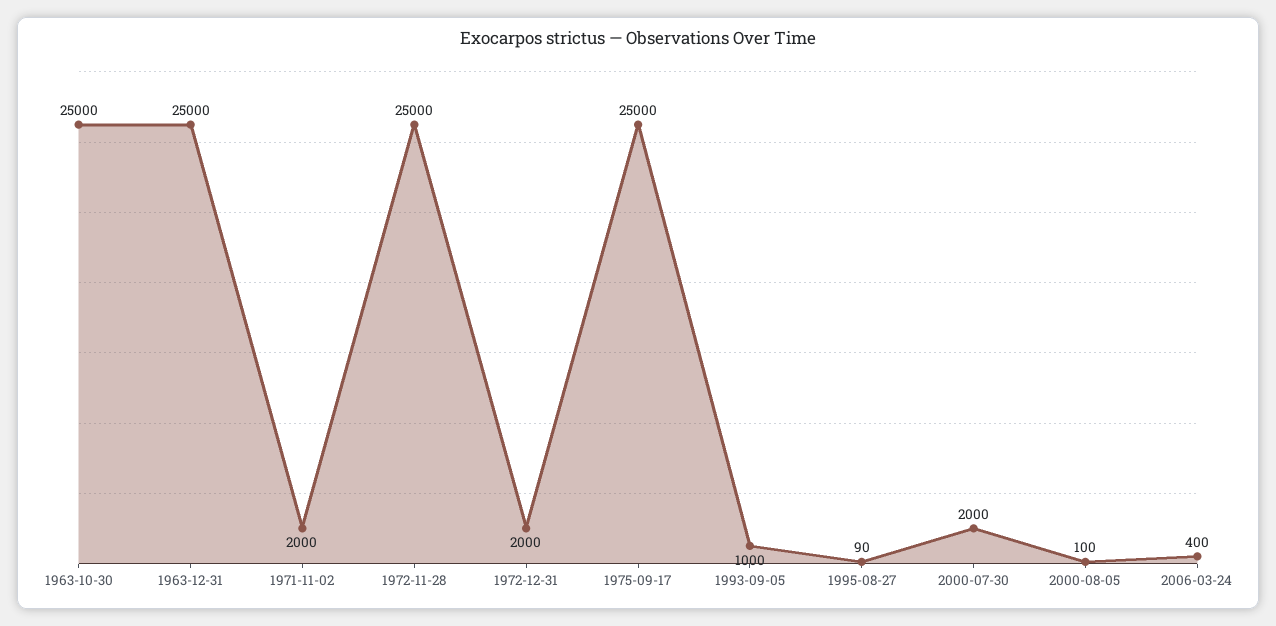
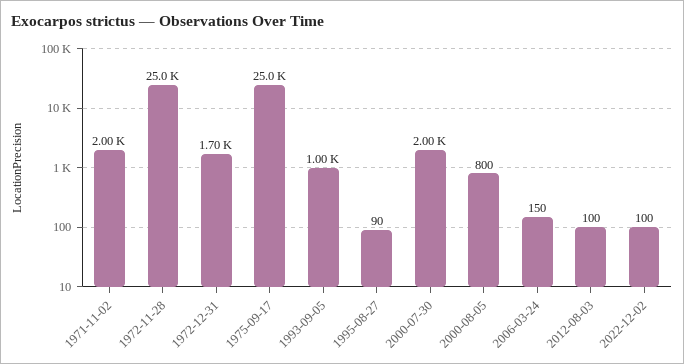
1963-10-30: 25000 -> none
1963-12-31: 25000 -> none
1972-12-31: 2000 -> 1700
2000-08-05: 100 -> 800
2006-03-24: 400 -> 150
2012-08-03: none -> 100
2022-12-02: none -> 100

